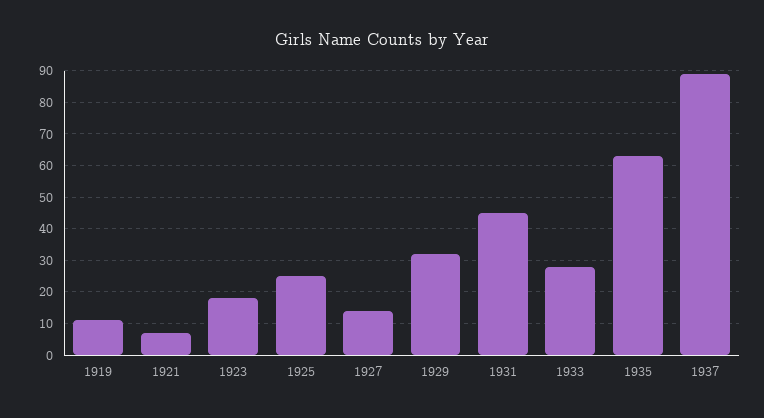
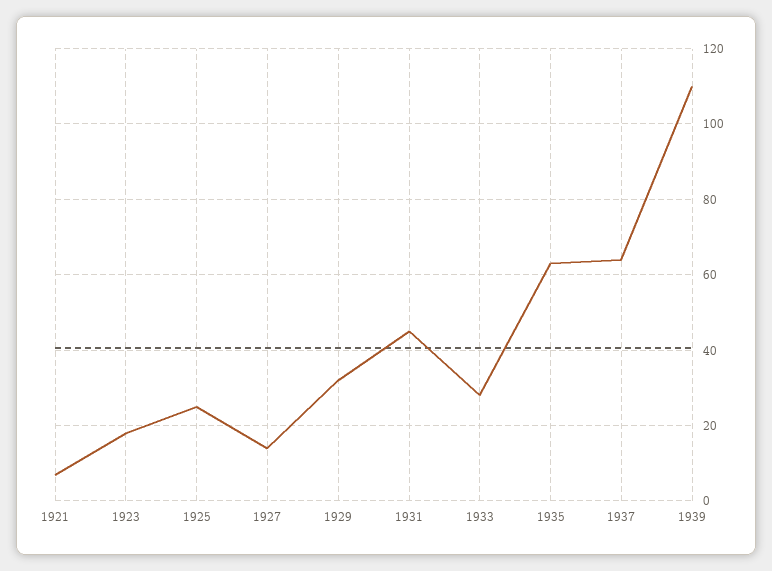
1919: 10 -> none
1937: 90 -> 65
1939: none -> 110

